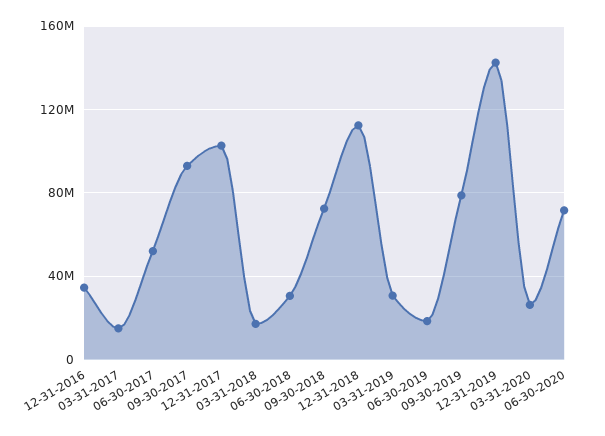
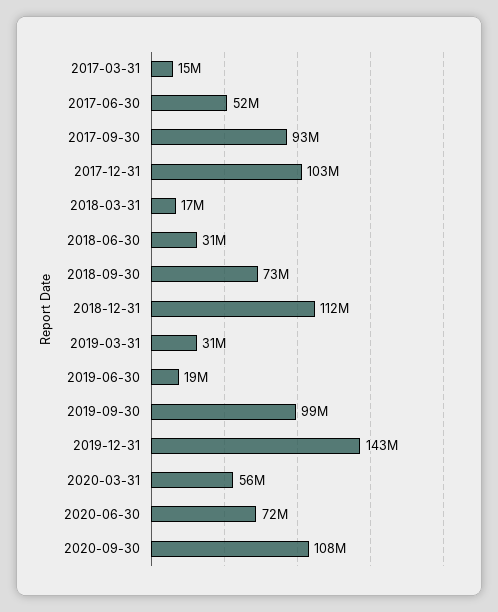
12-31-2016: 35000000 -> none
09-30-2019: 80000000 -> 99000000
03-31-2020: 25000000 -> 56000000
2020-09-30: none -> 108000000

